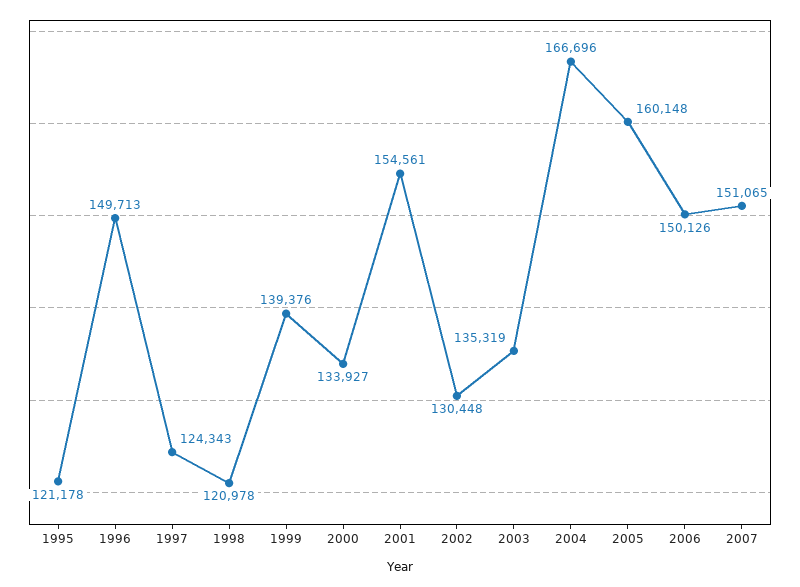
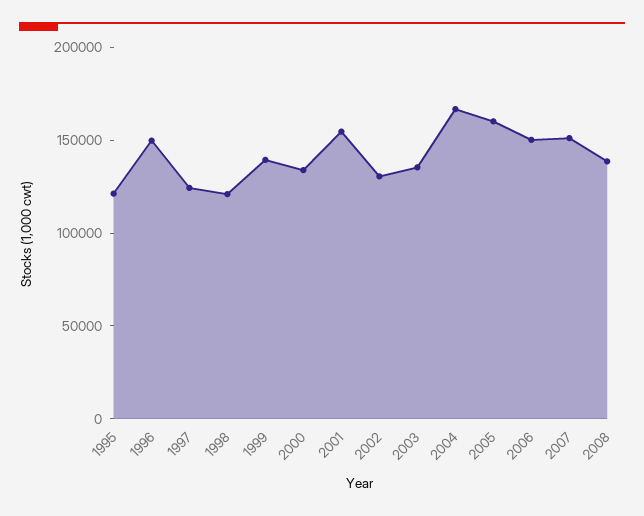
2008: none -> 140000

